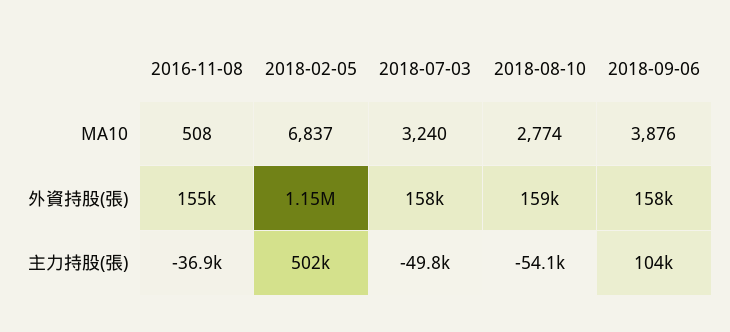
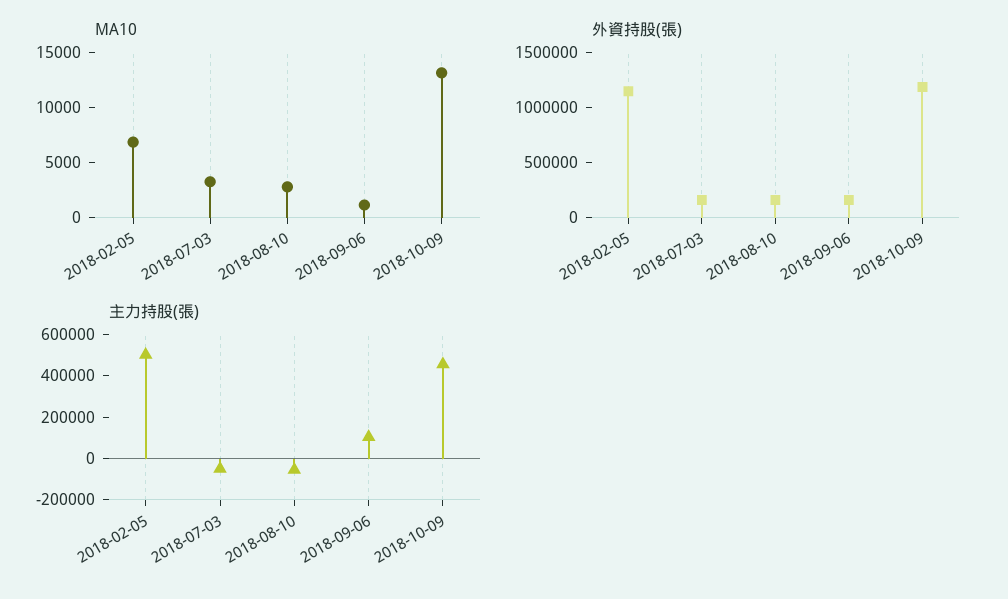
MA10, 2016-11-08: 508 -> none
MA10, 2018-09-06: 3876 -> 1000
外資持股(張), 2016-11-08: 155000 -> none
主力持股(張), 2016-11-08: -36900 -> none
MA10, 2018-10-09: none -> 13000
外資持股(張), 2018-10-09: none -> 1200000
主力持股(張), 2018-10-09: none -> 450000

